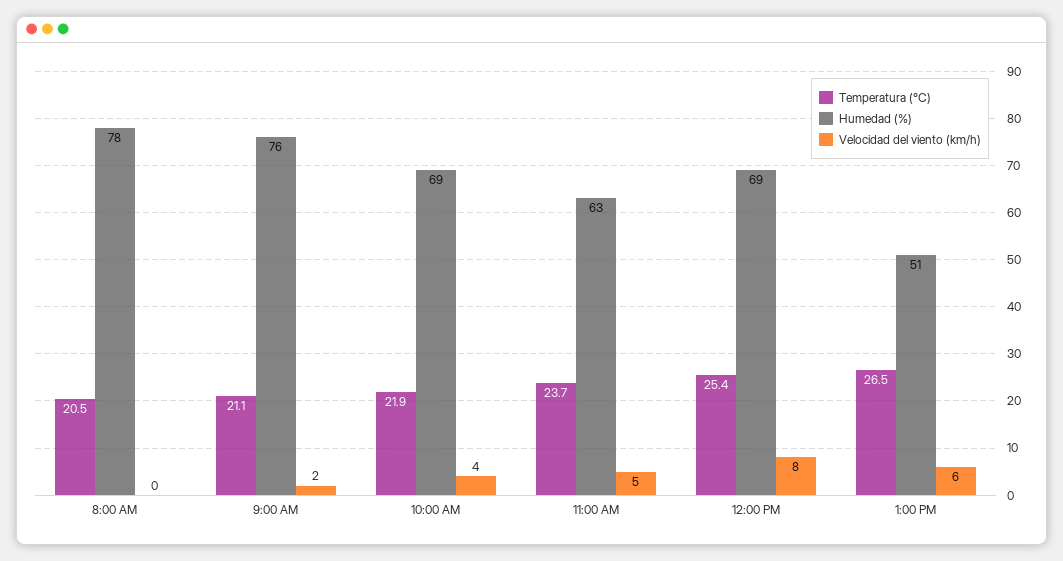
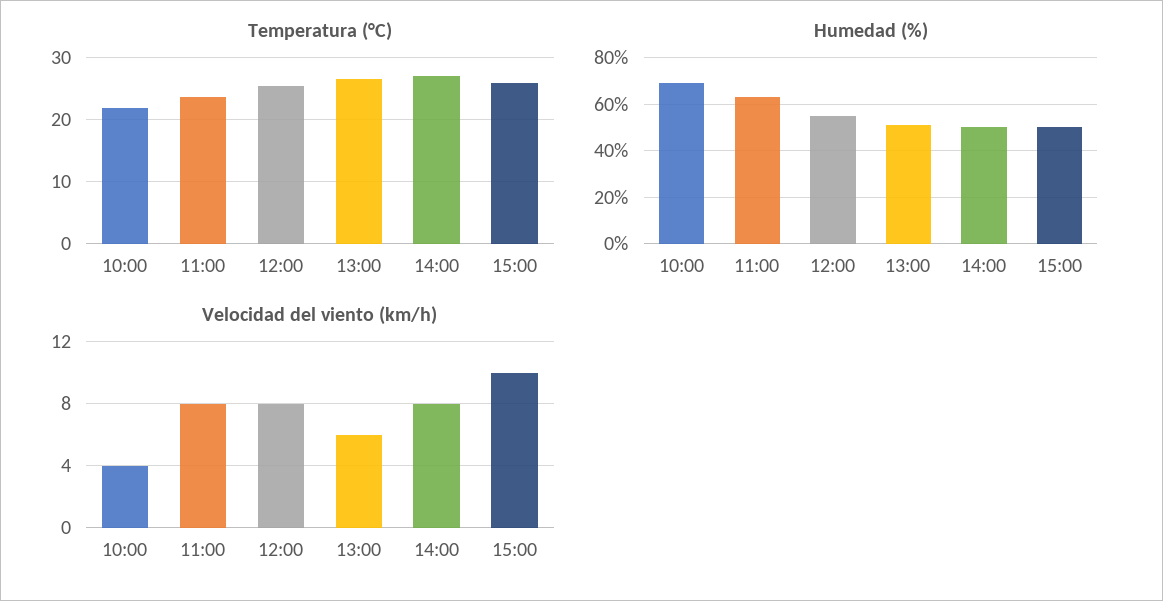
Temperatura (°C), 8:00 AM: 20.5 -> none
Humedad (%), 8:00 AM: 78 -> none
Velocidad del viento (km/h), 8:00 AM: 0 -> none
Temperatura (°C), 9:00 AM: 21.1 -> none
Humedad (%), 9:00 AM: 76 -> none
Velocidad del viento (km/h), 9:00 AM: 2 -> none
Velocidad del viento (km/h), 11:00 AM: 5 -> 8
Humedad (%), 12:00 PM: 69 -> 55
Temperatura (°C), 14:00: none -> 27
Temperatura (°C), 15:00: none -> 26
Humedad (%), 14:00: none -> 50
Humedad (%), 15:00: none -> 50
Velocidad del viento (km/h), 14:00: none -> 8
Velocidad del viento (km/h), 15:00: none -> 10

